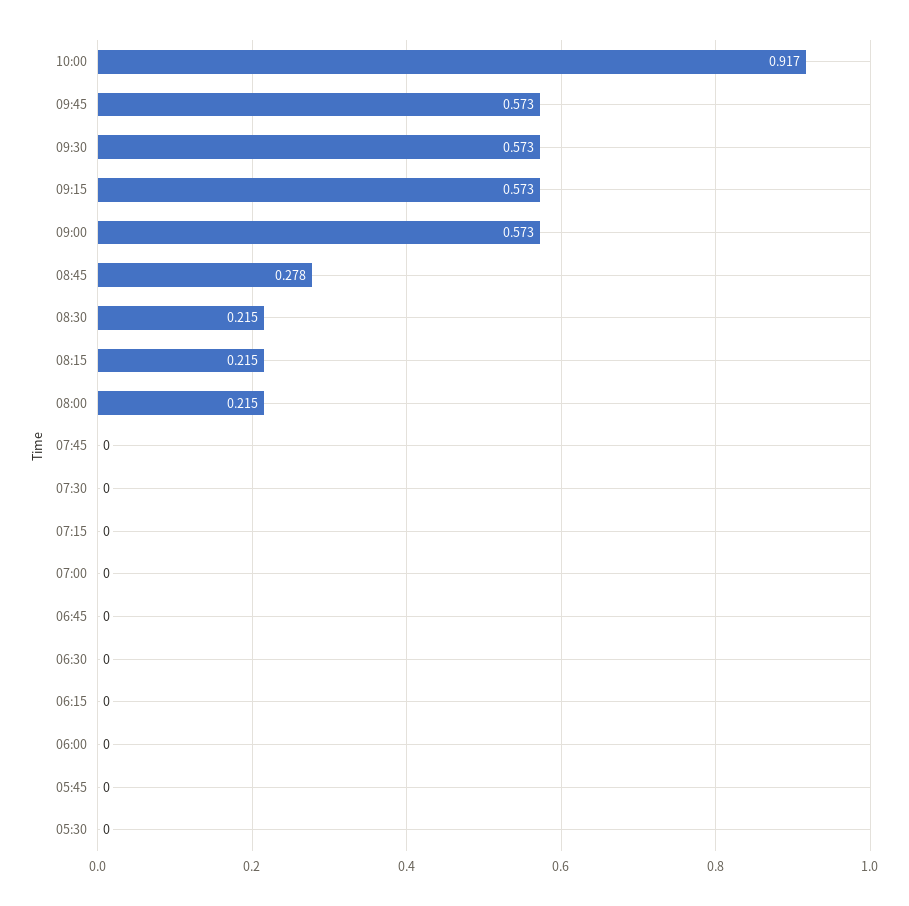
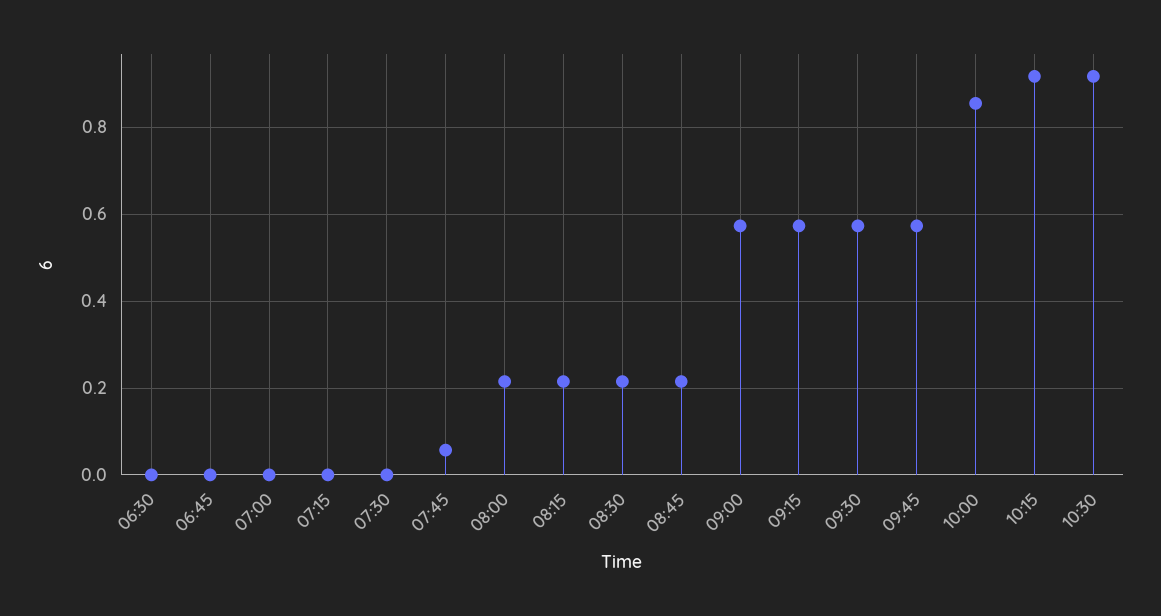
10:00: 0.917 -> 0.86
08:45: 0.278 -> 0.22
07:45: 0 -> 0.06
06:15: 0 -> none
06:00: 0 -> none
05:45: 0 -> none
05:30: 0 -> none
10:15: none -> 0.92
10:30: none -> 0.92

